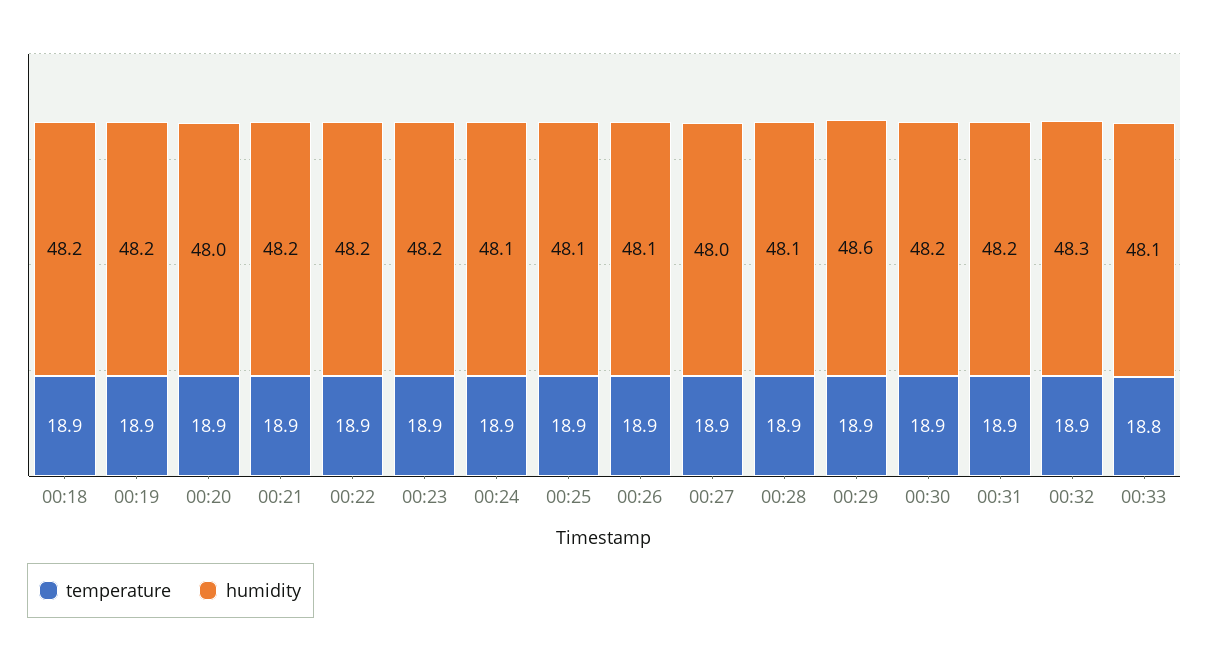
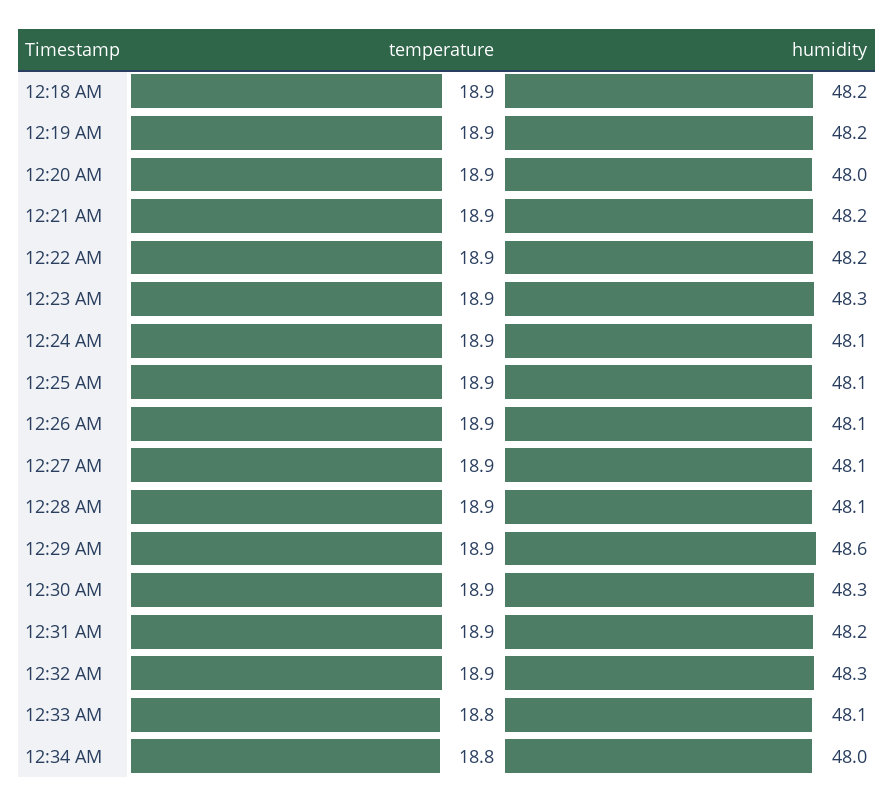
humidity, 00:23: 48.2 -> 48.3
humidity, 00:27: 48 -> 48.1
humidity, 00:30: 48.2 -> 48.3
temperature, 12:34 AM: none -> 18.8
humidity, 12:34 AM: none -> 48

